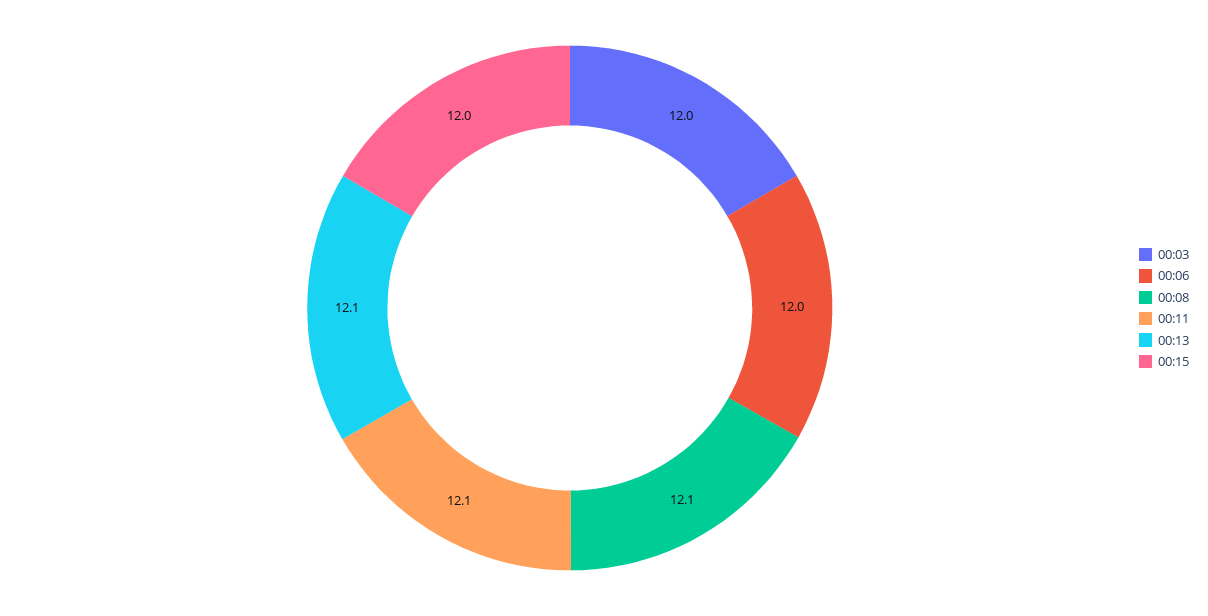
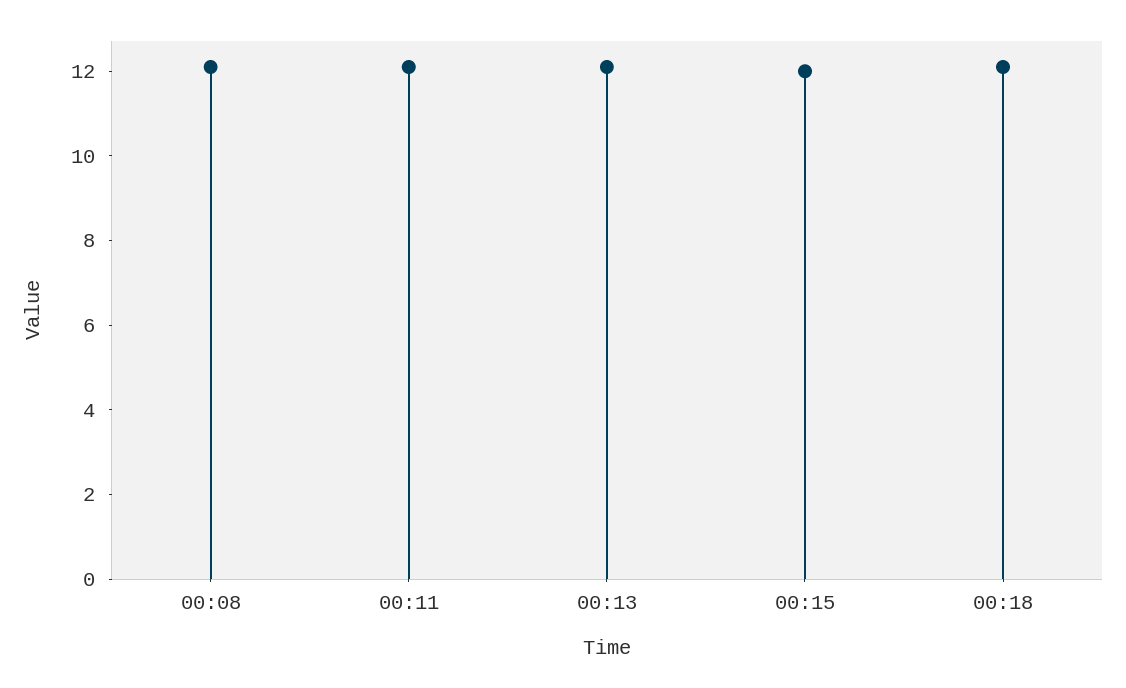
00:03: 12 -> none
00:06: 12 -> none
00:18: none -> 12

